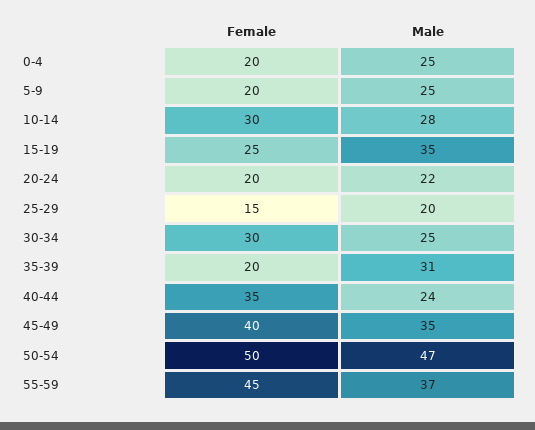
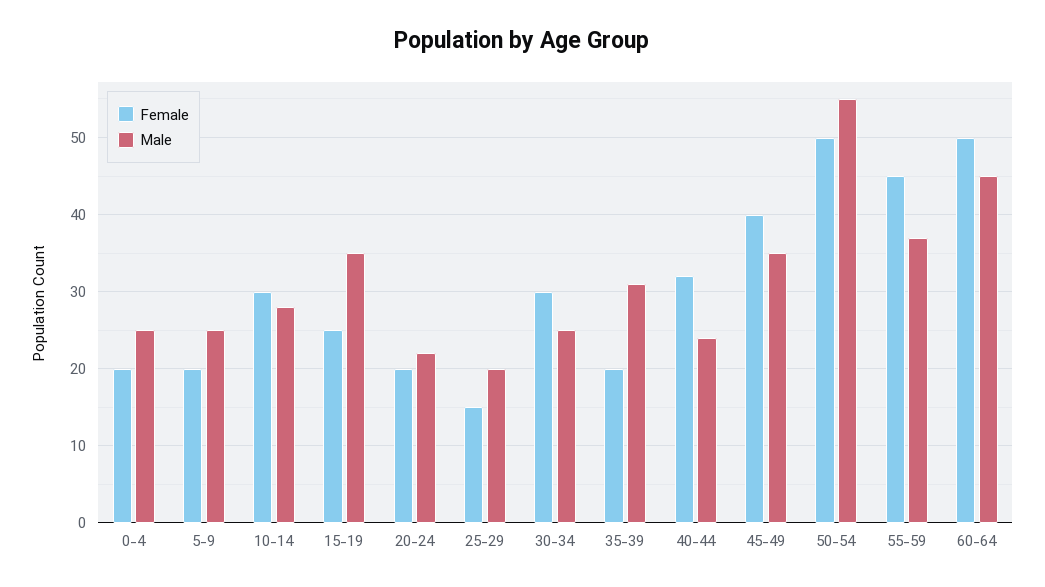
Female, 40-44: 35 -> 32
Male, 50-54: 47 -> 55
Female, 60-64: none -> 50
Male, 60-64: none -> 45

